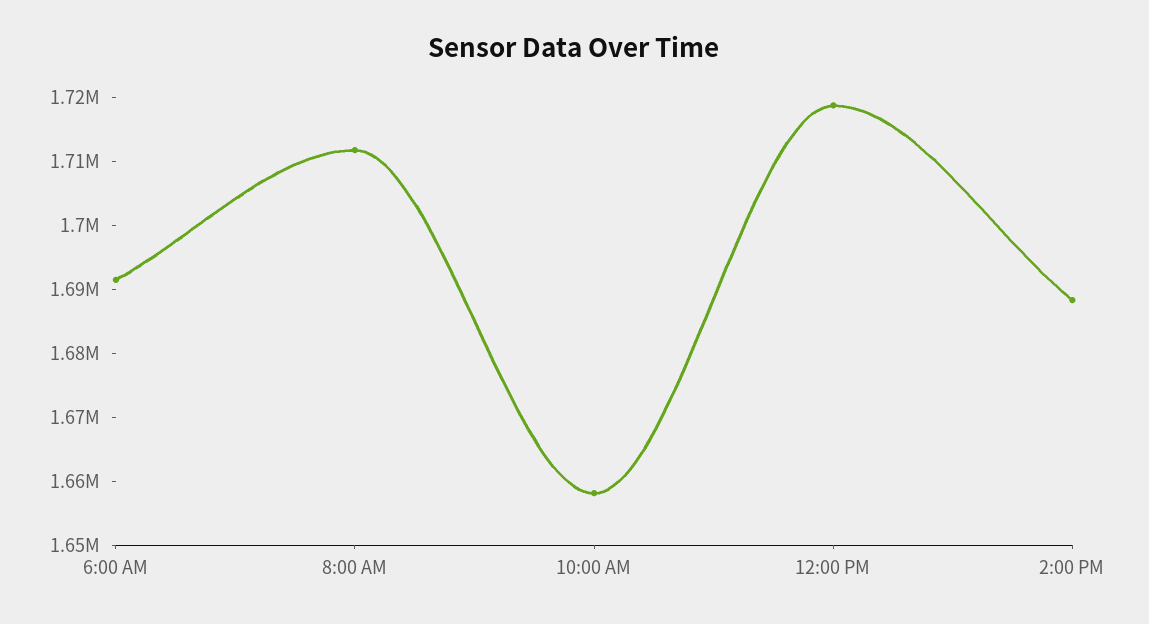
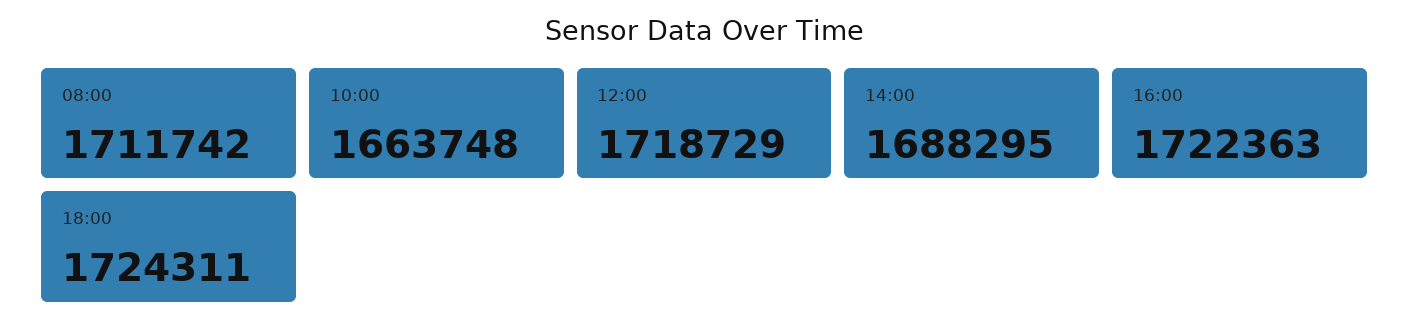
6:00 AM: 1692000 -> none
10:00 AM: 1658000 -> 1663748
16:00: none -> 1722363
18:00: none -> 1724311

